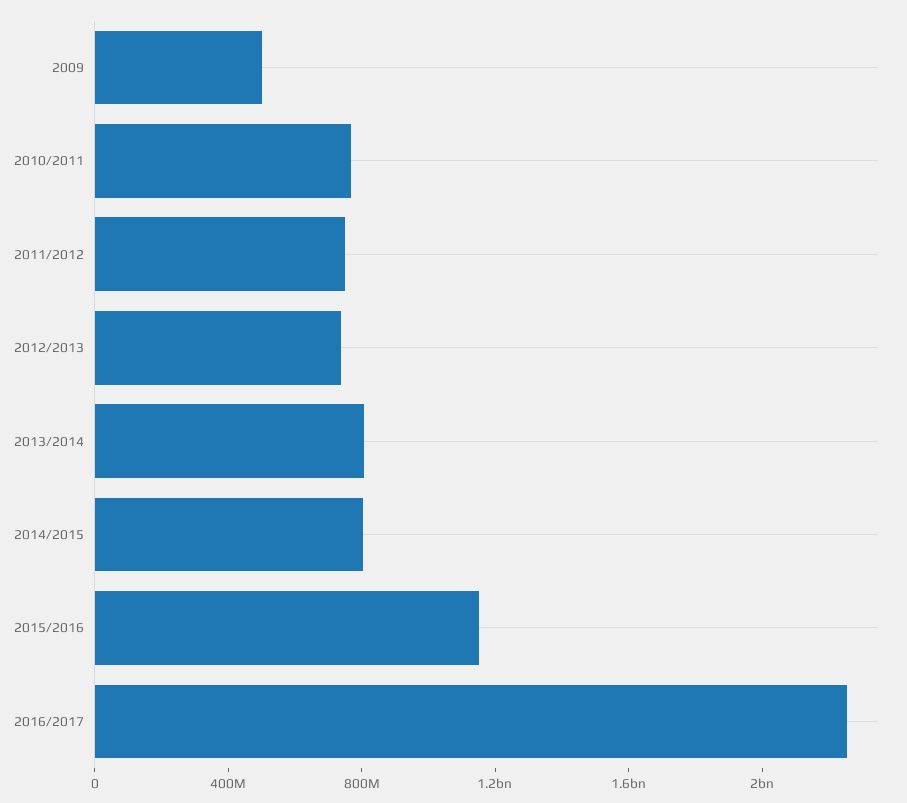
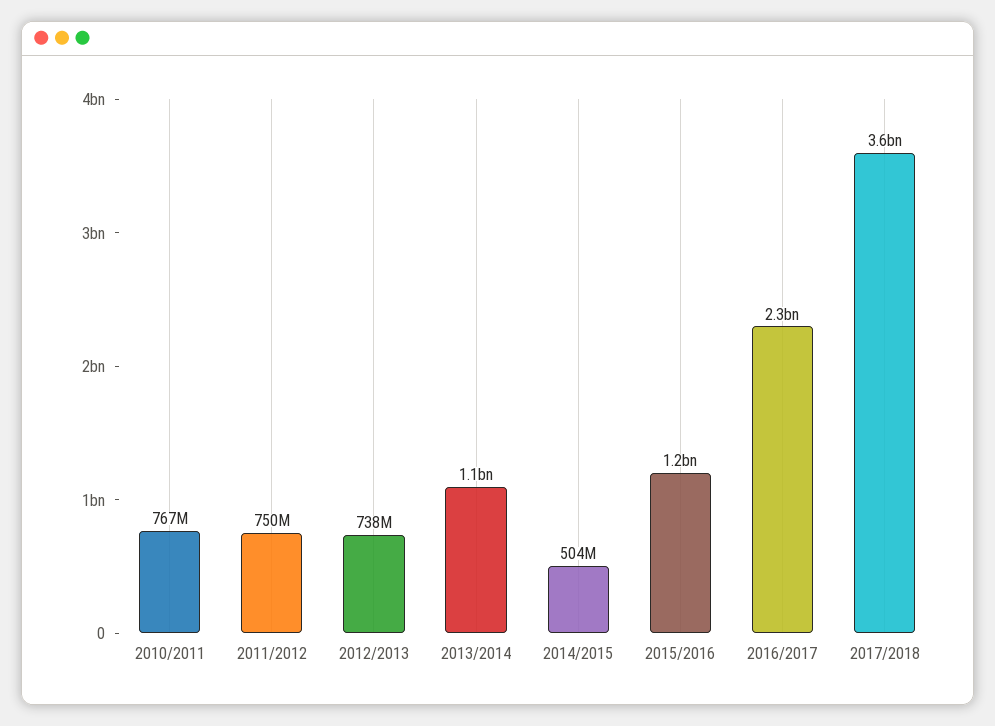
2009: 500000000 -> none
2013/2014: 800000000 -> 1100000000
2014/2015: 800000000 -> 504000000
2017/2018: none -> 3600000000

